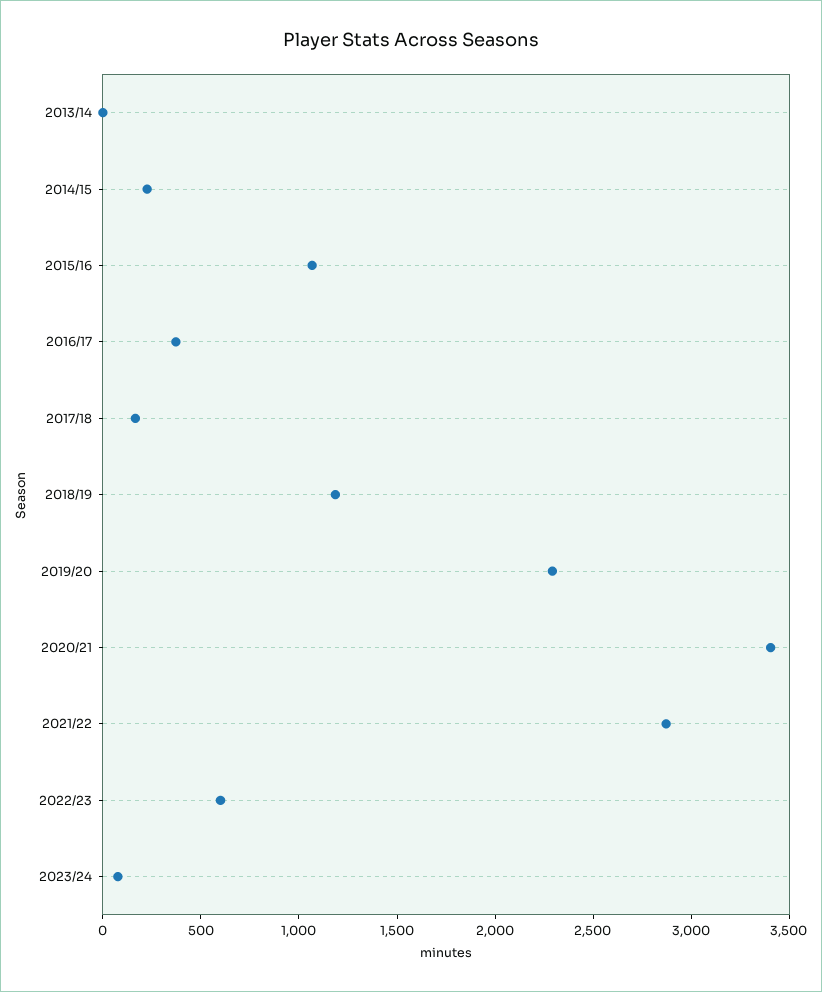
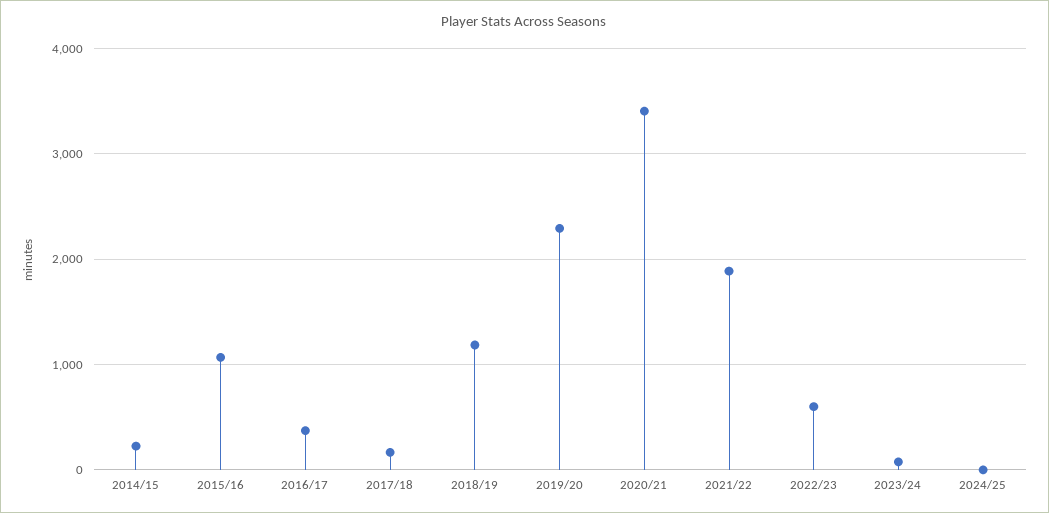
2013/14: 0 -> none
2021/22: 2900 -> 1900
2024/25: none -> 0

